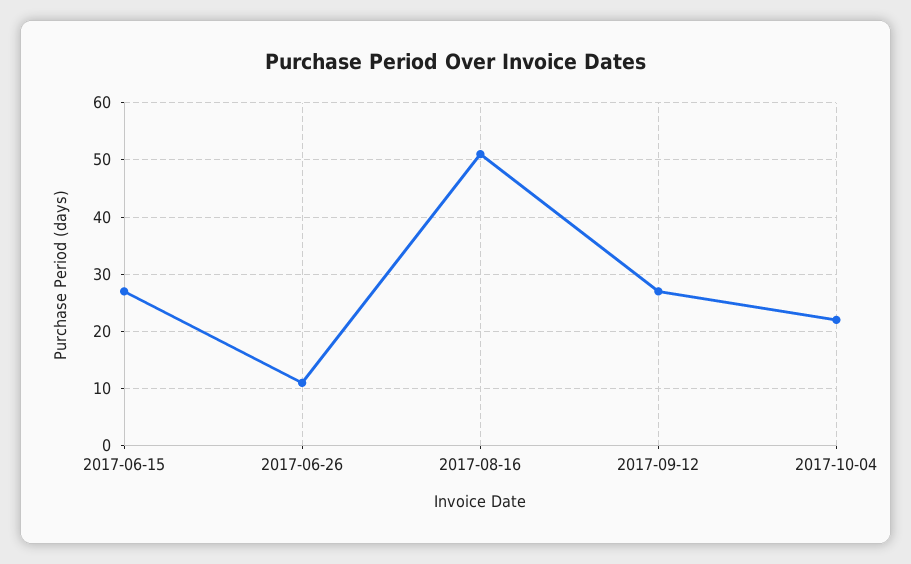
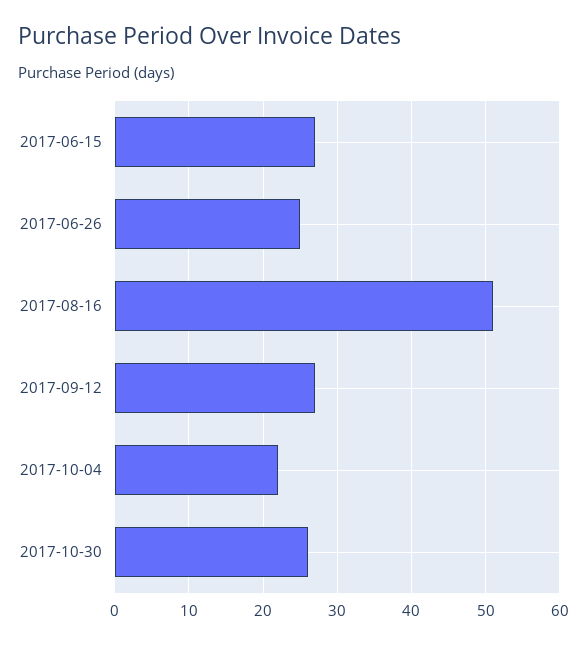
2017-06-26: 10 -> 25
2017-10-30: none -> 26

